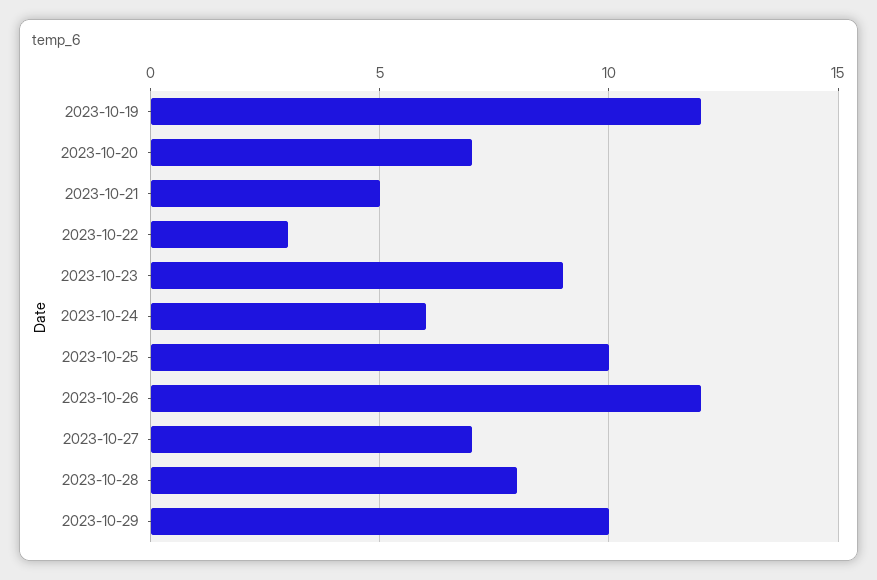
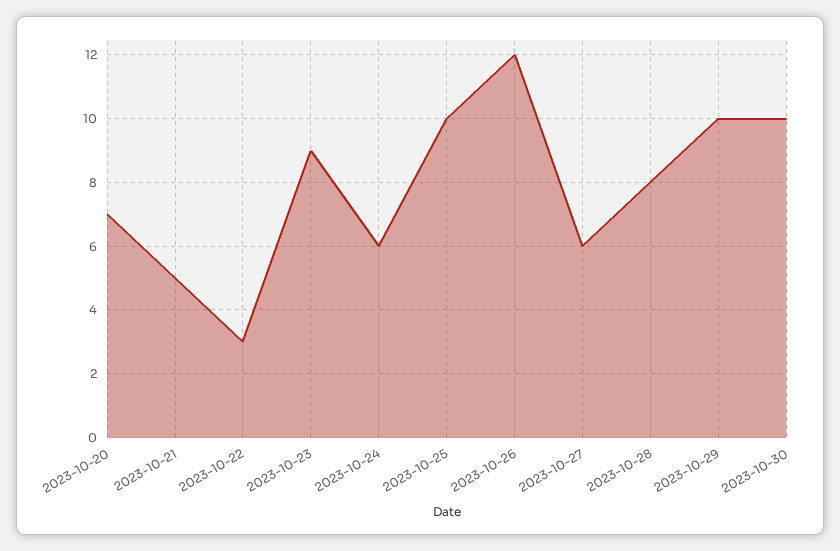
2023-10-19: 12 -> none
2023-10-27: 7 -> 6
2023-10-30: none -> 10

